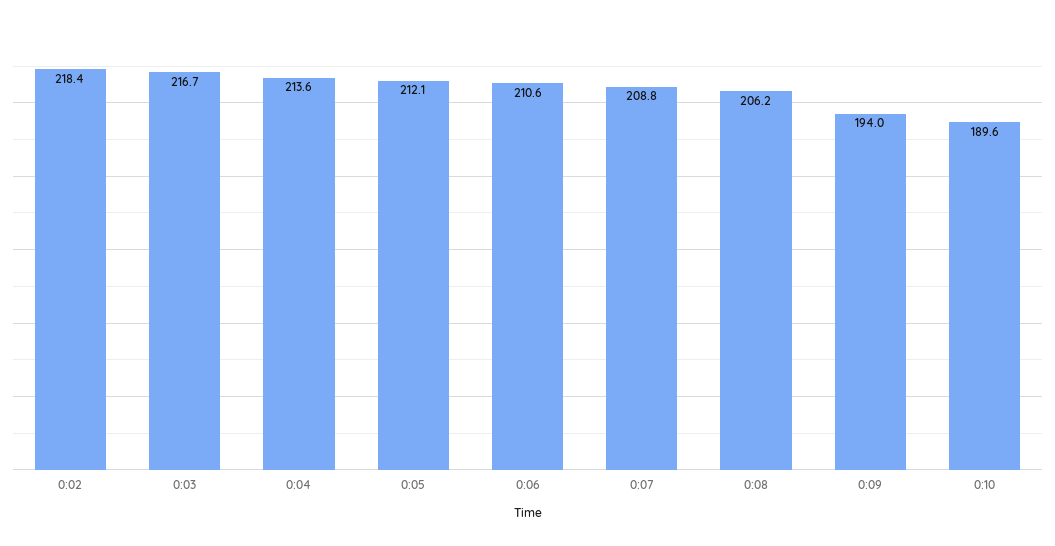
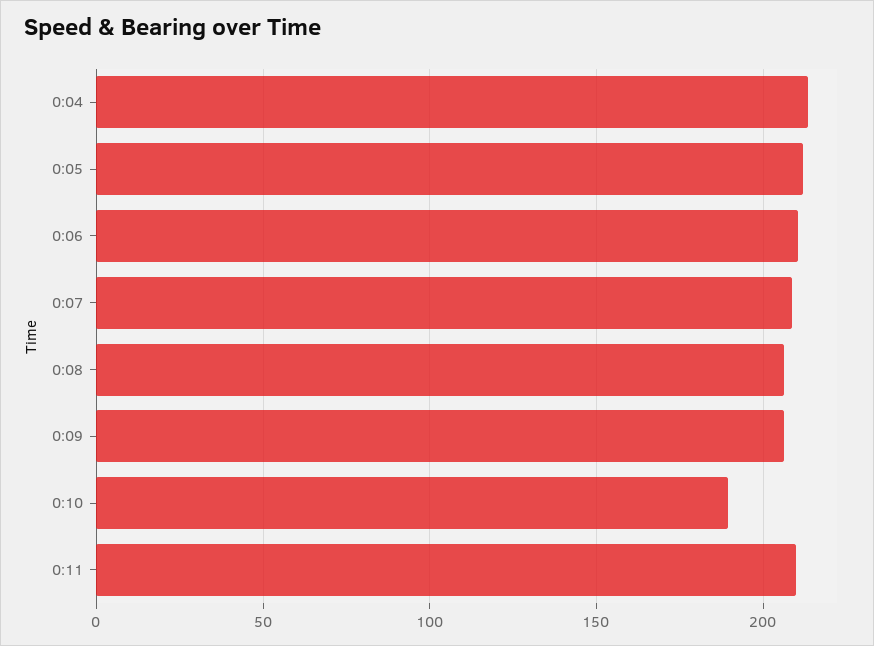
0:02: 218.4 -> none
0:03: 216.7 -> none
0:09: 194 -> 205
0:11: none -> 210

